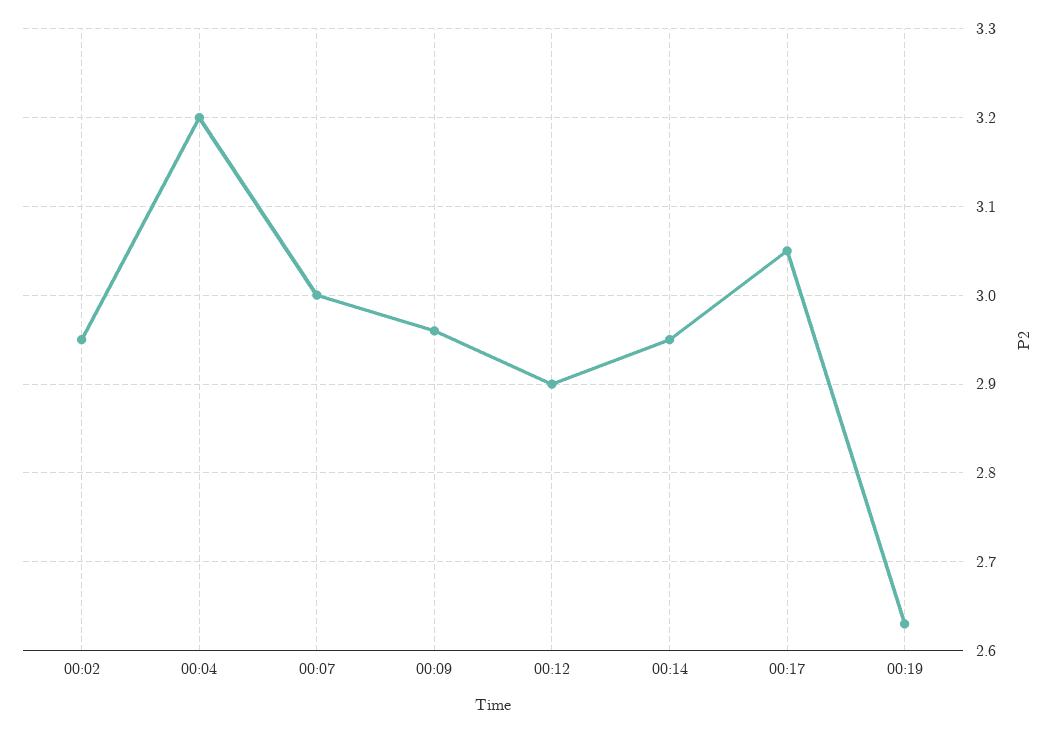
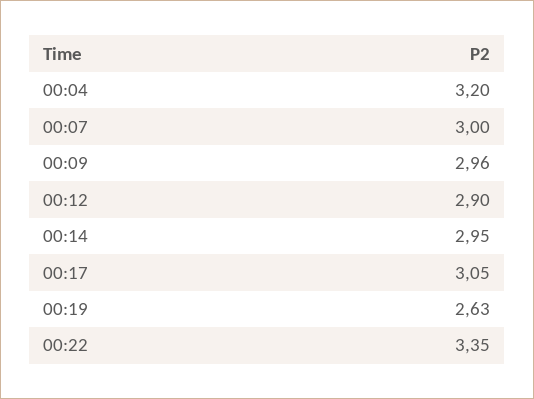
00:02: 2.95 -> none
00:22: none -> 3.35

